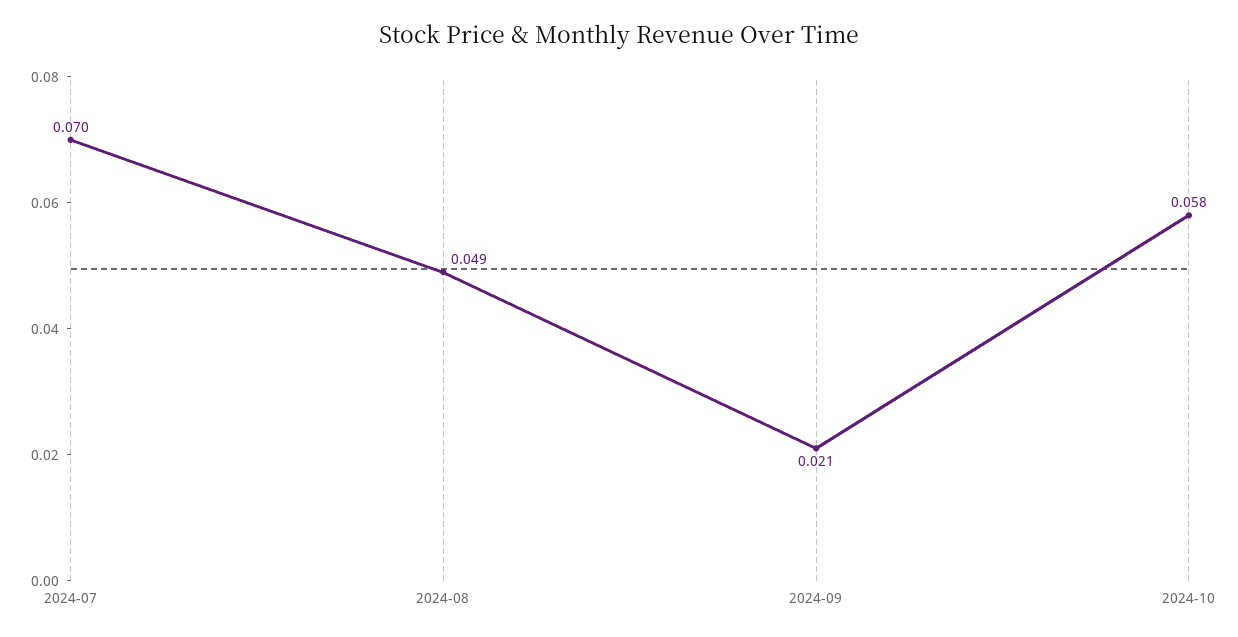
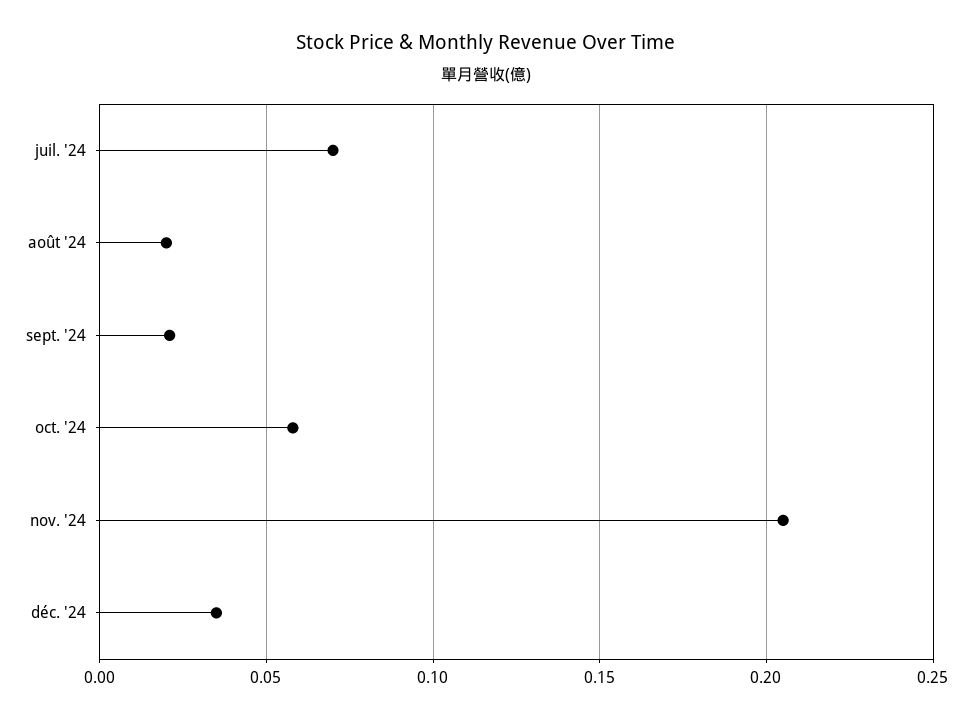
2024-08: 0.049 -> 0.02
nov. '24: none -> 0.205
déc. '24: none -> 0.035

